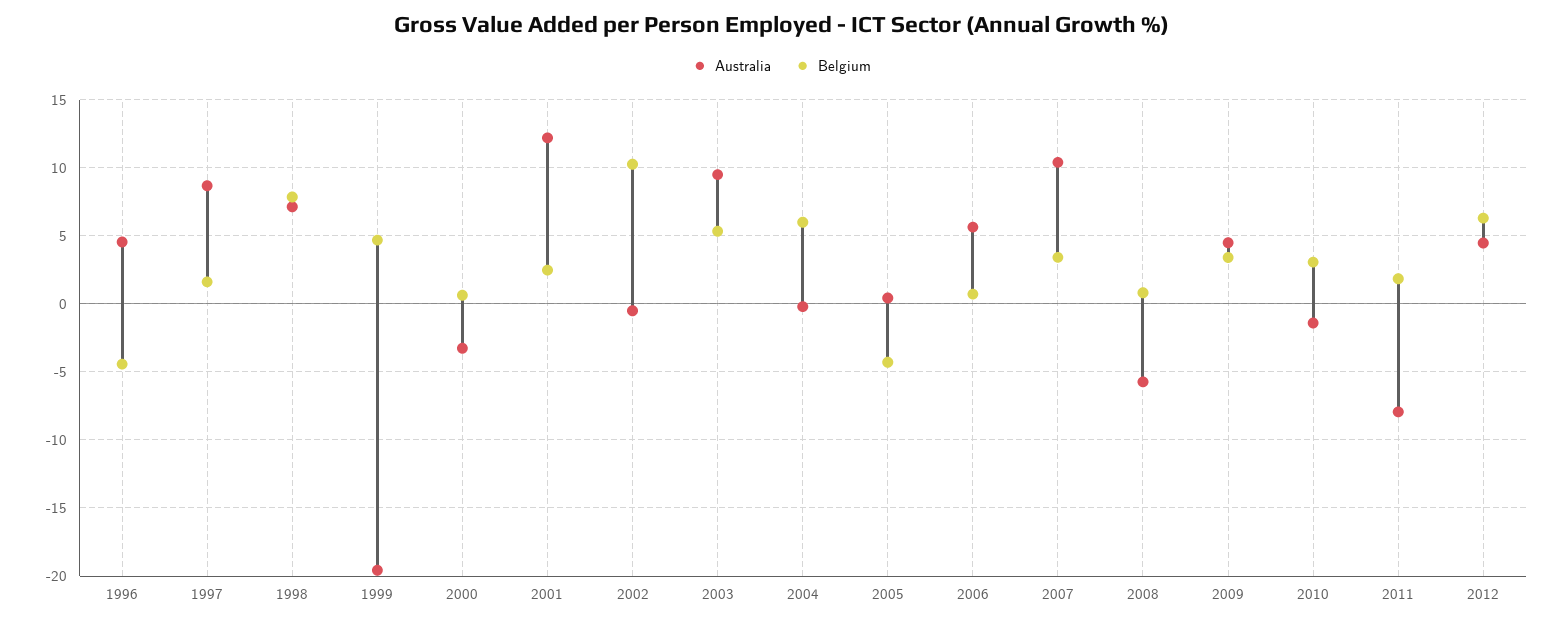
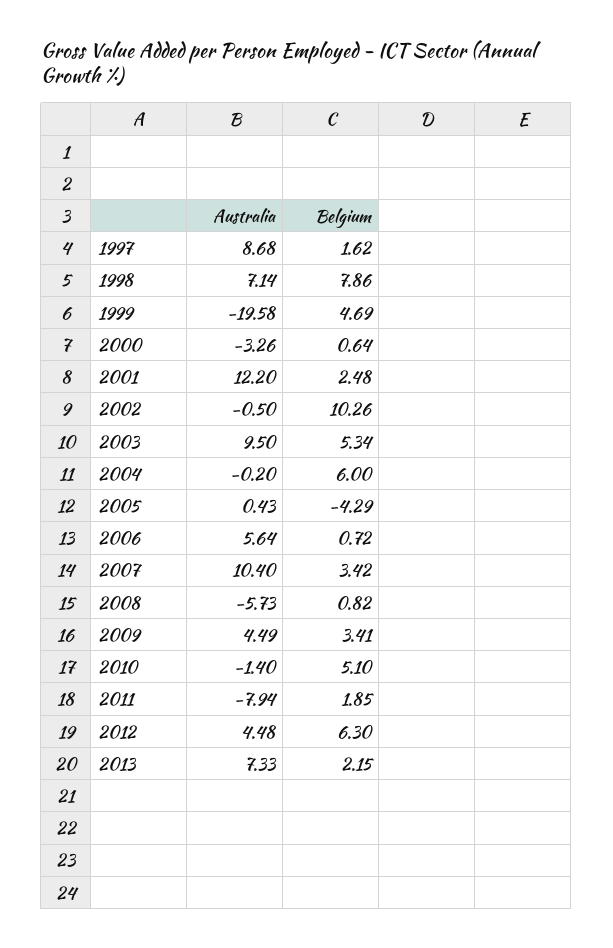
Australia, 1996: 4.5 -> none
Belgium, 1996: -4.5 -> none
Belgium, 2010: 3 -> 5.1
Australia, 2013: none -> 7.33
Belgium, 2013: none -> 2.15

